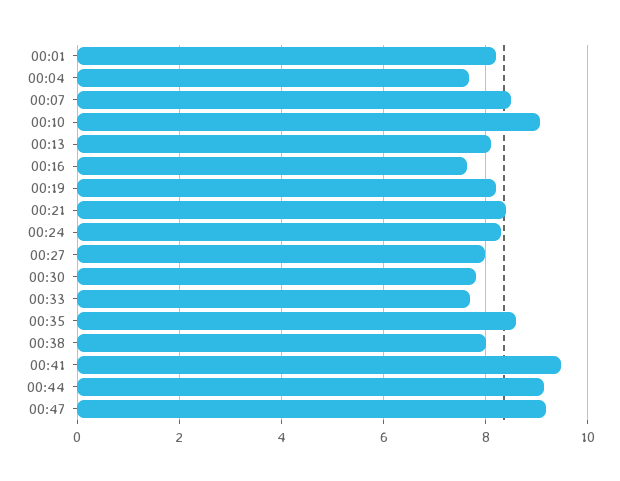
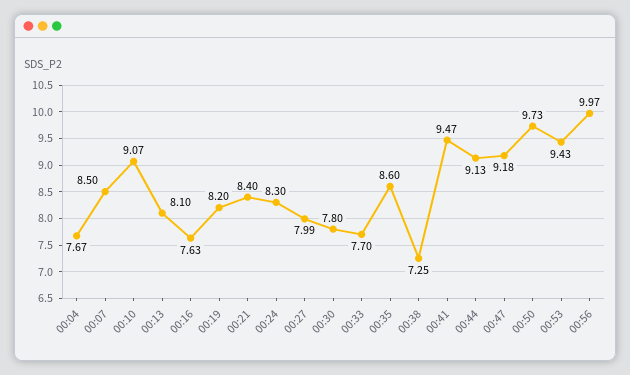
00:01: 8.2 -> none
00:38: 8 -> 7.25
00:50: none -> 9.73
00:53: none -> 9.43
00:56: none -> 9.97

